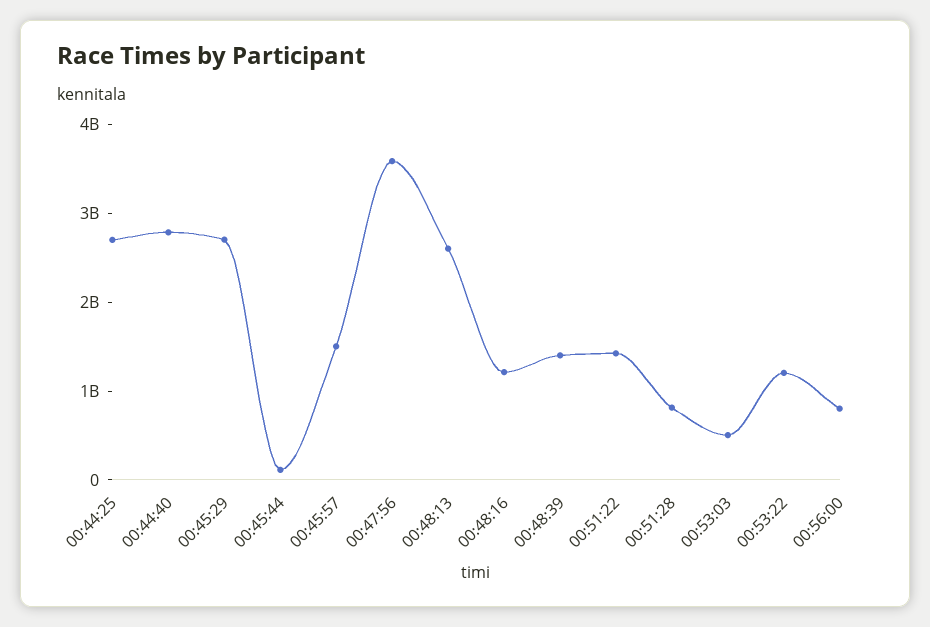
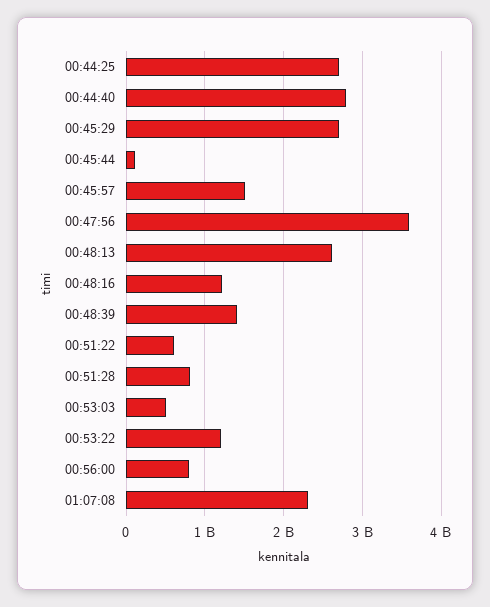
00:51:22: 1400000000 -> 600000000
01:07:08: none -> 2300000000

